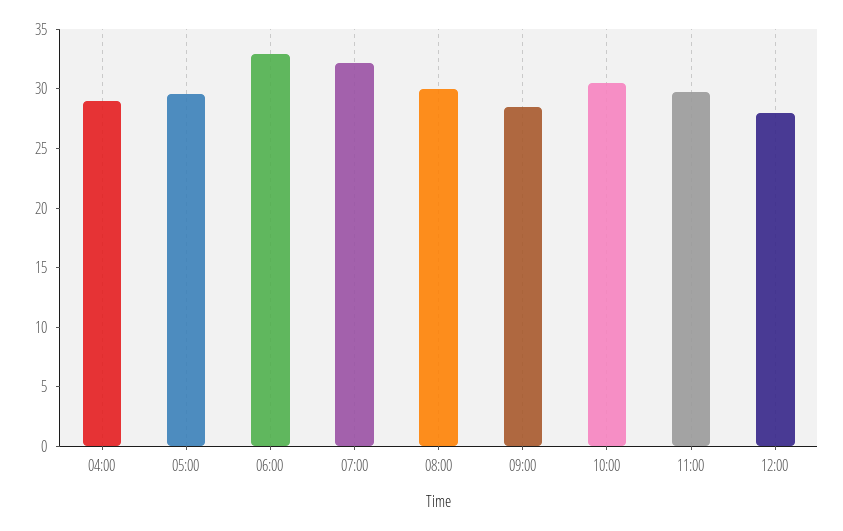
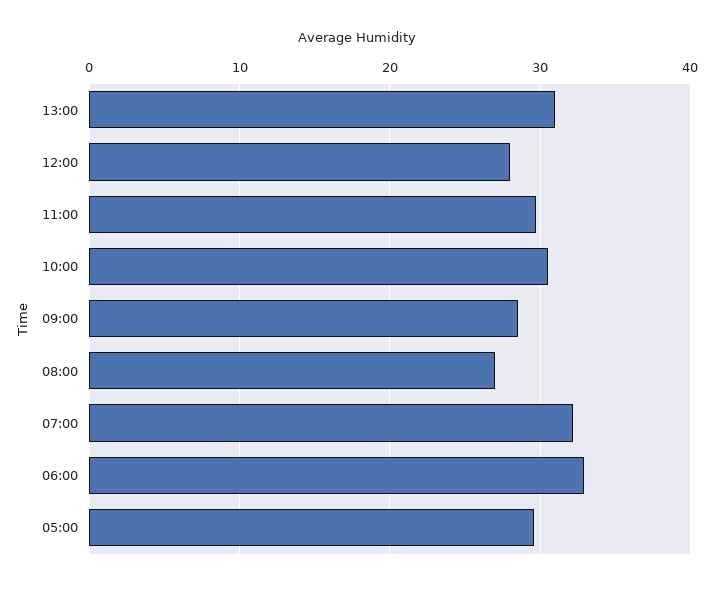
04:00: 29 -> none
08:00: 30 -> 27
13:00: none -> 31

